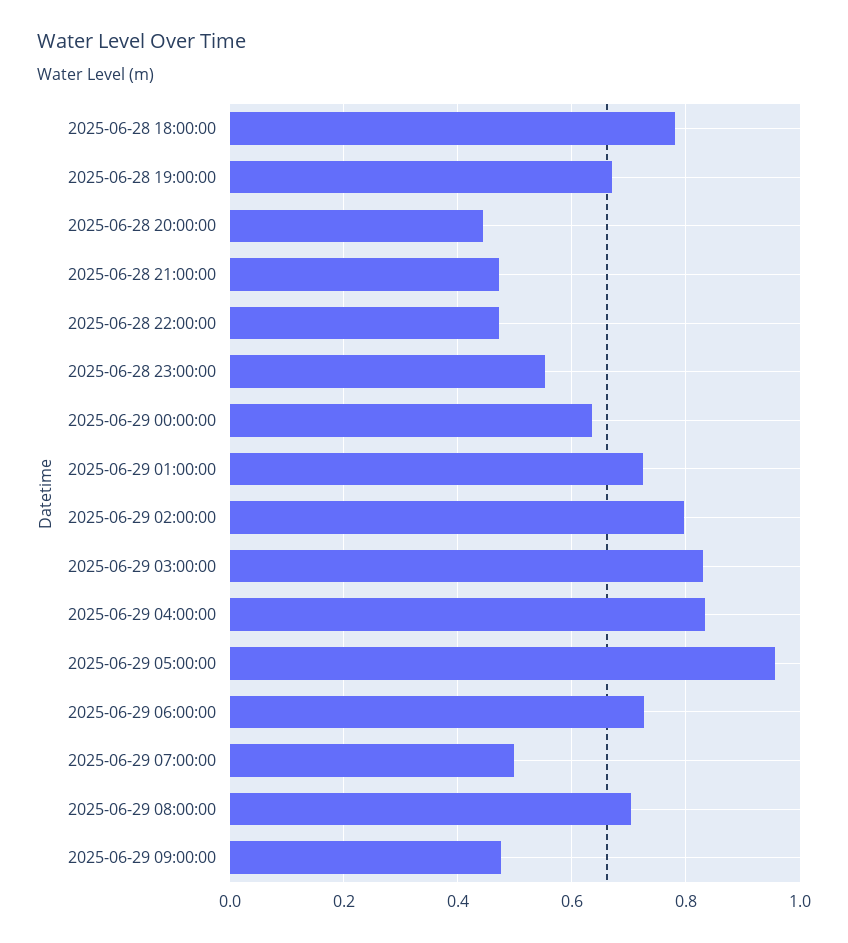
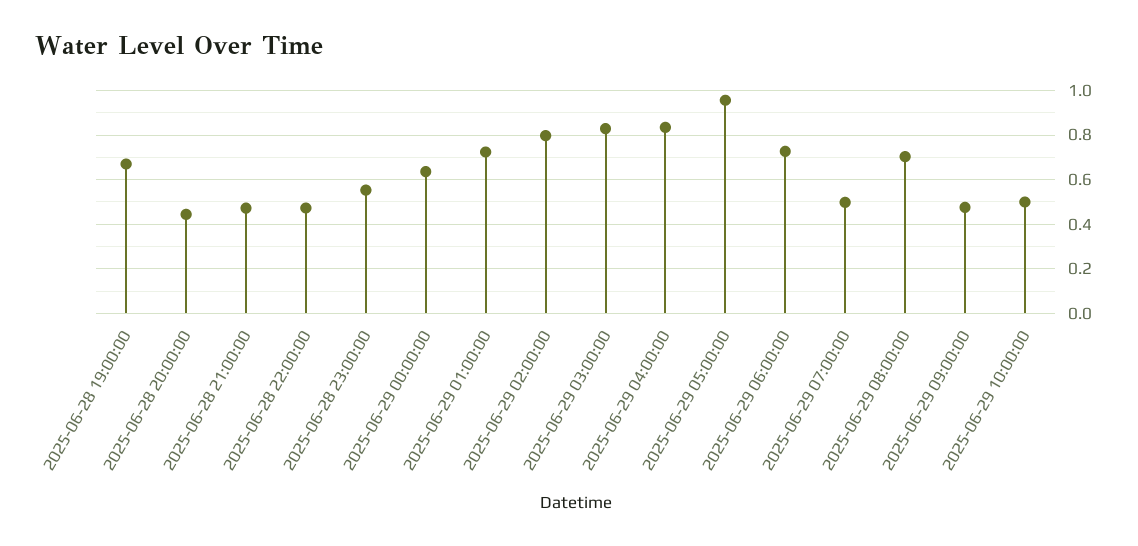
2025-06-28 18:00:00: 0.78 -> none
2025-06-29 10:00:00: none -> 0.5

